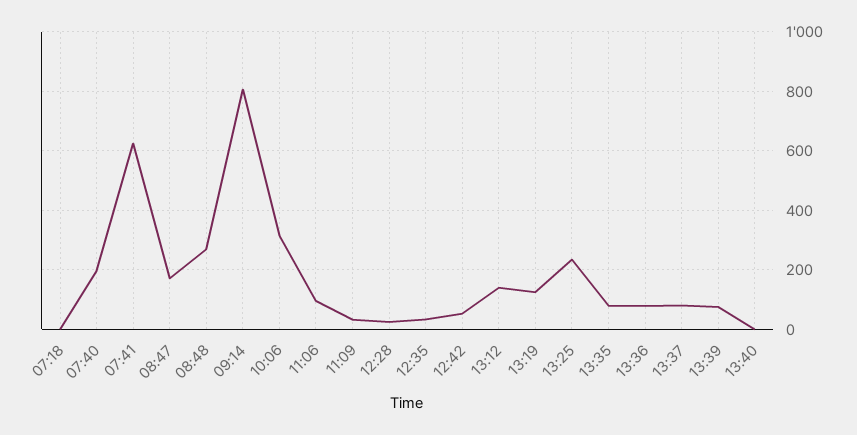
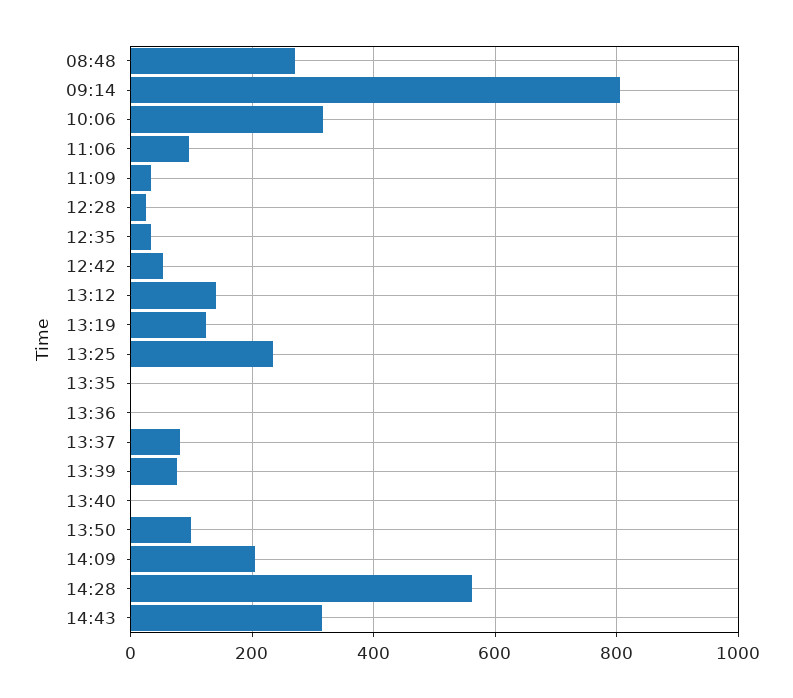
07:18: 0 -> none
07:40: 200 -> none
07:41: 625 -> none
08:47: 175 -> none
13:35: 75 -> 0
13:36: 75 -> 0
13:50: none -> 100
14:09: none -> 200
14:28: none -> 560
14:43: none -> 320

